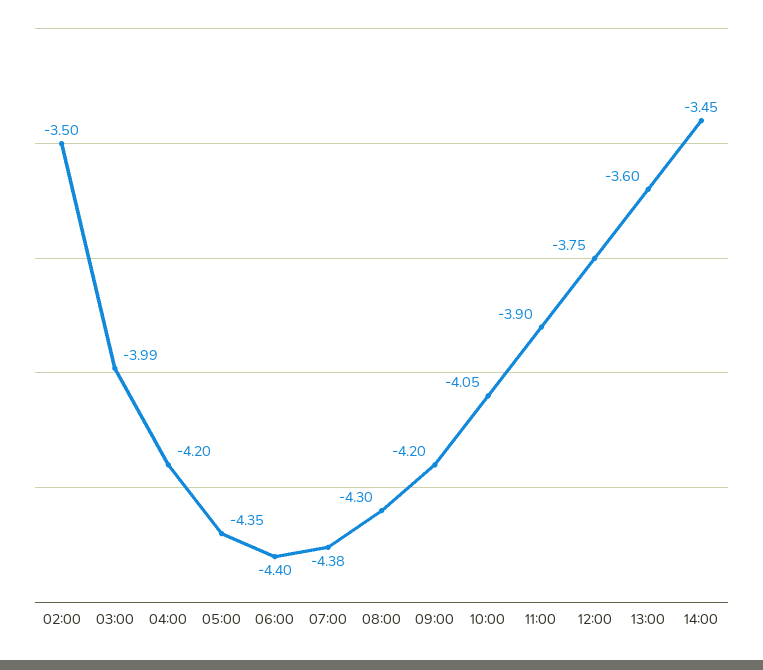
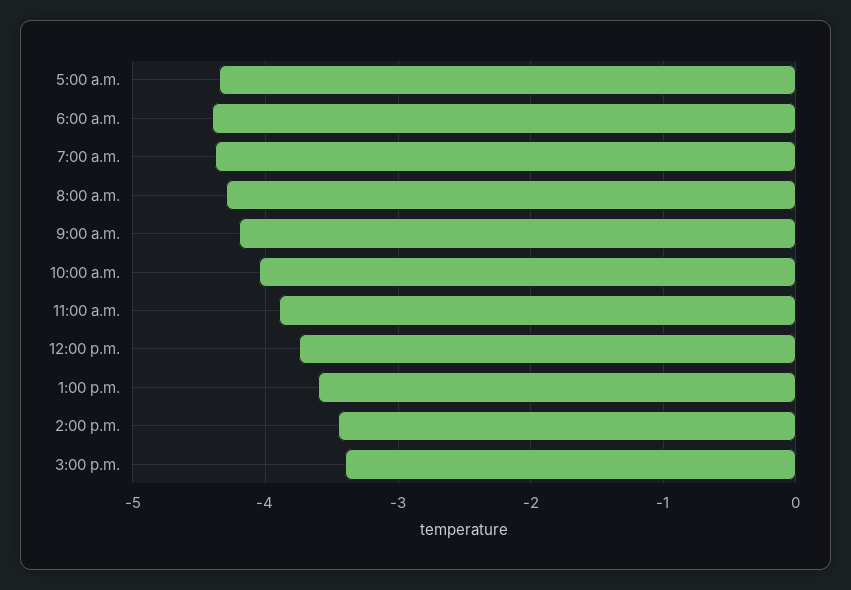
02:00: -3.5 -> none
03:00: -3.99 -> none
04:00: -4.2 -> none
3:00 p.m.: none -> -3.4

